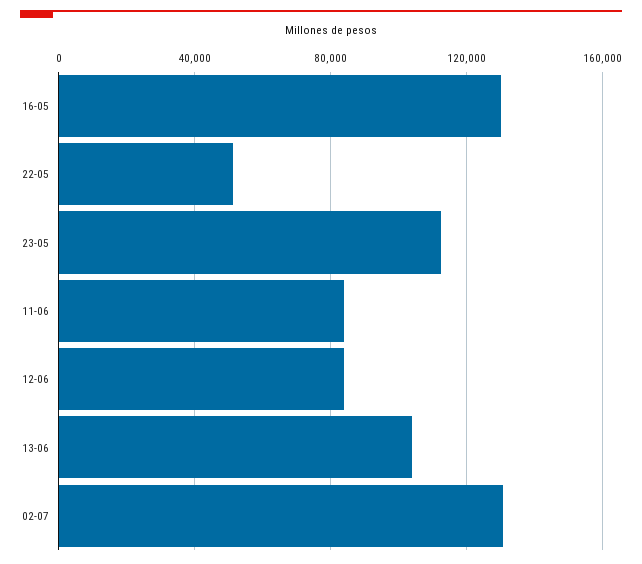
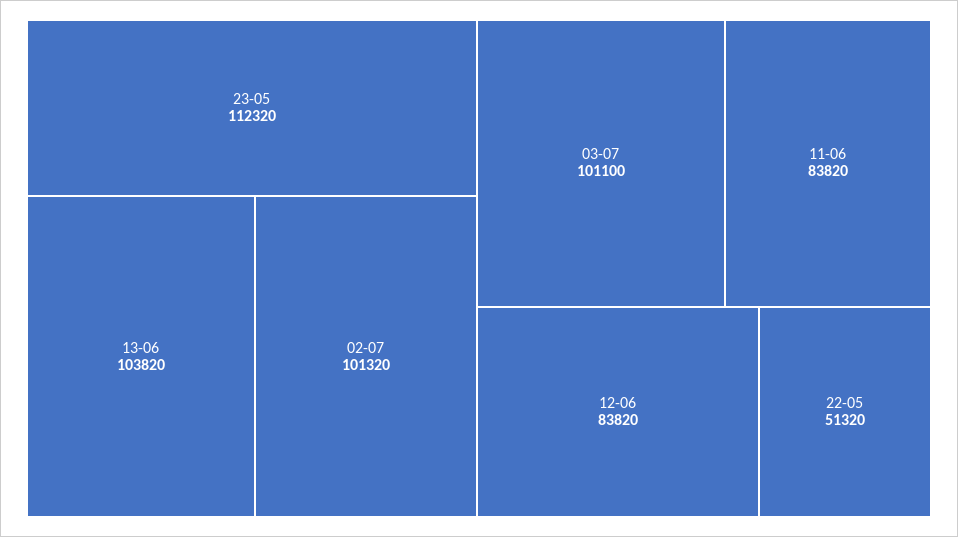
16-05: 130000 -> none
02-07: 130000 -> 101320
03-07: none -> 101100

